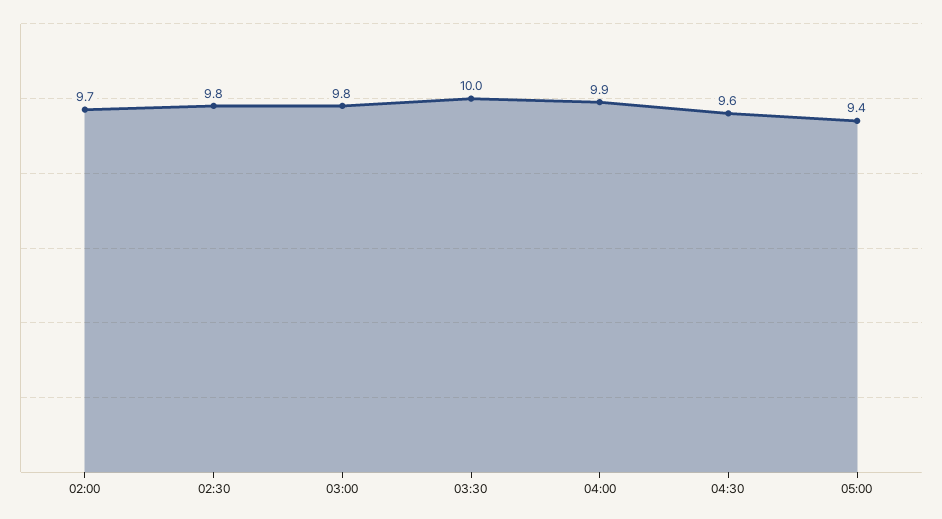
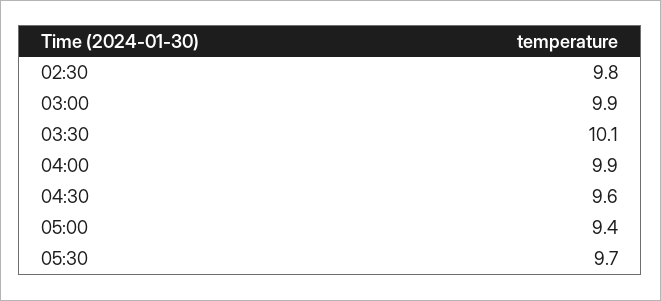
02:00: 9.7 -> none
03:00: 9.8 -> 9.9
03:30: 10 -> 10.1
05:30: none -> 9.7

